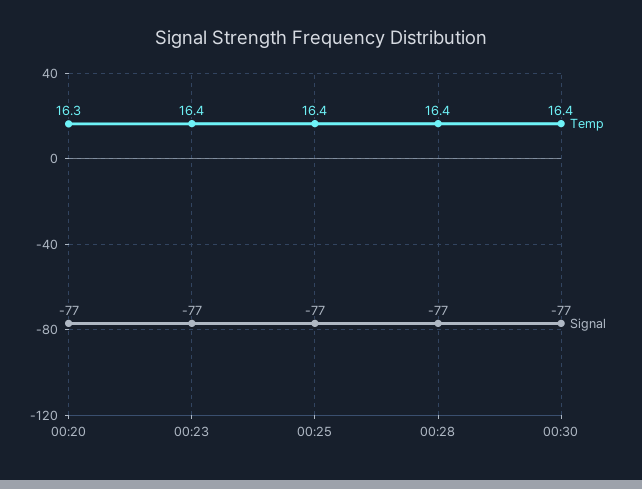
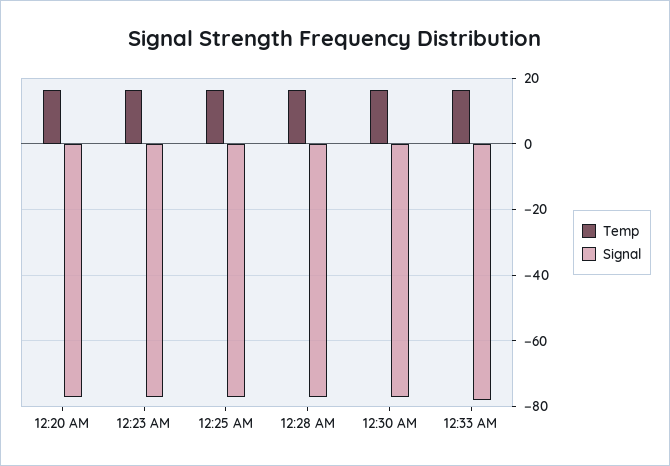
Temp, 12:33 AM: none -> 16
Signal, 12:33 AM: none -> -78

